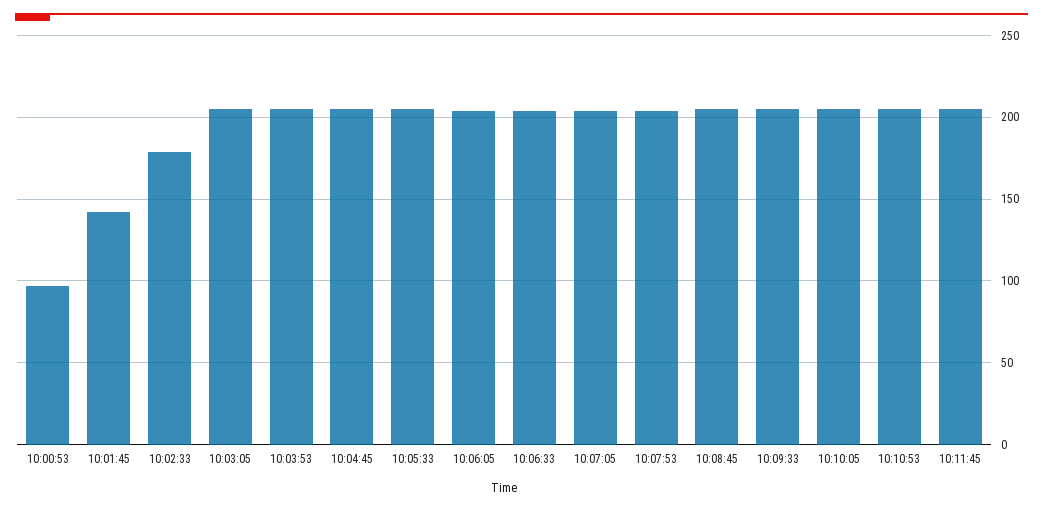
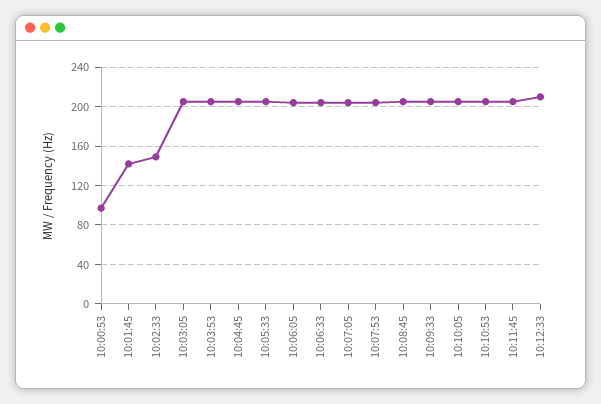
10:02:33: 180 -> 150
10:12:33: none -> 210

